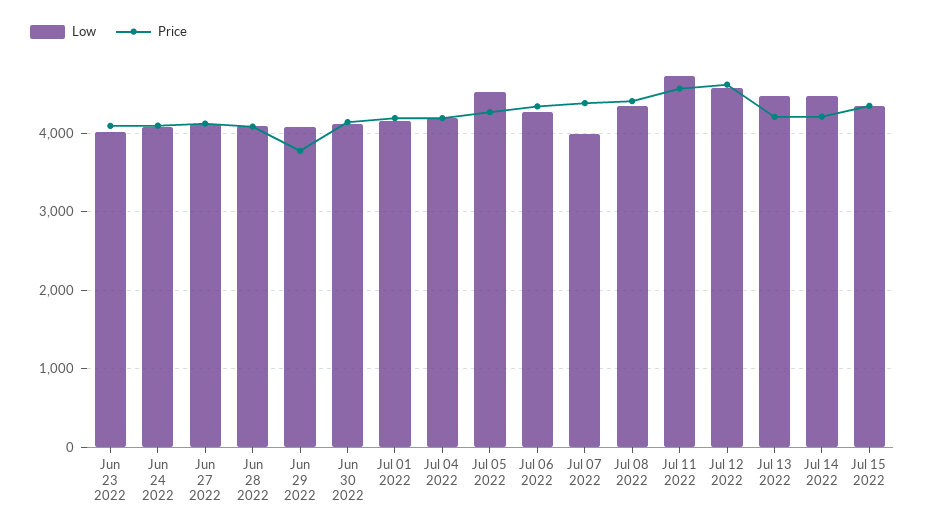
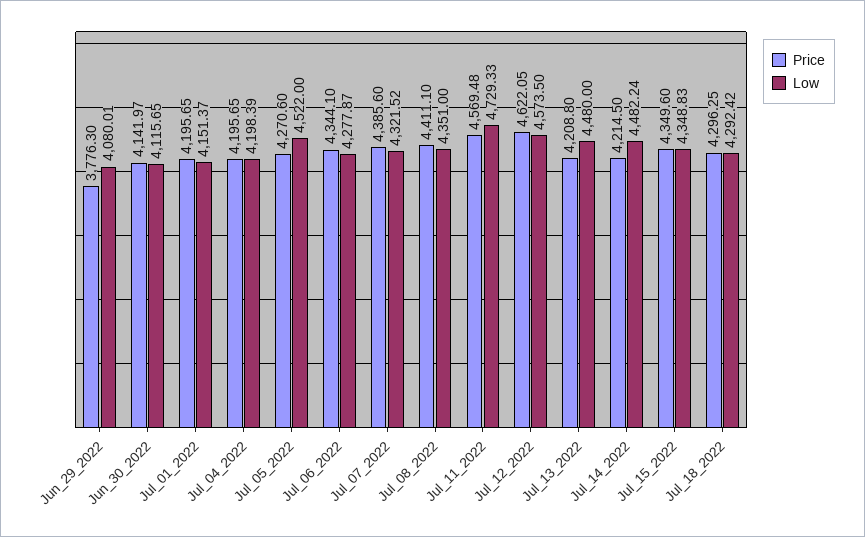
Low, Jun 23 2022: 4000 -> none
Price, Jun 23 2022: 4100 -> none
Low, Jun 24 2022: 4100 -> none
Price, Jun 24 2022: 4100 -> none
Low, Jun 27 2022: 4100 -> none
Price, Jun 27 2022: 4100 -> none
Low, Jun 28 2022: 4100 -> none
Price, Jun 28 2022: 4100 -> none
Low, Jul 07 2022: 4000 -> 4321.52
Price, Jul_18_2022: none -> 4296.25
Low, Jul_18_2022: none -> 4292.42

